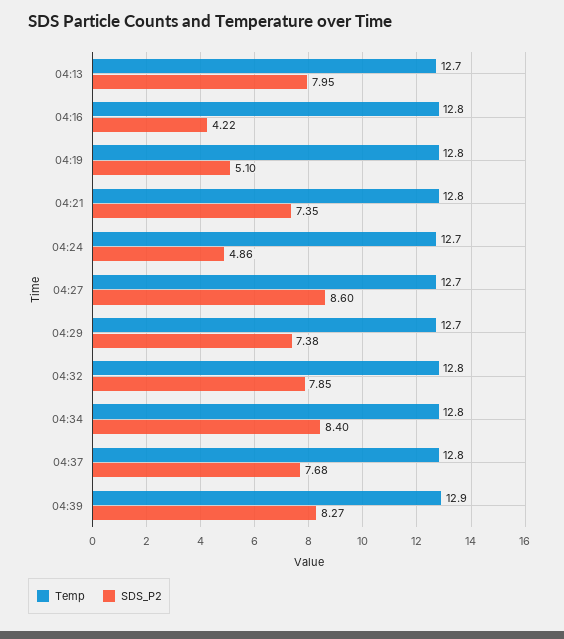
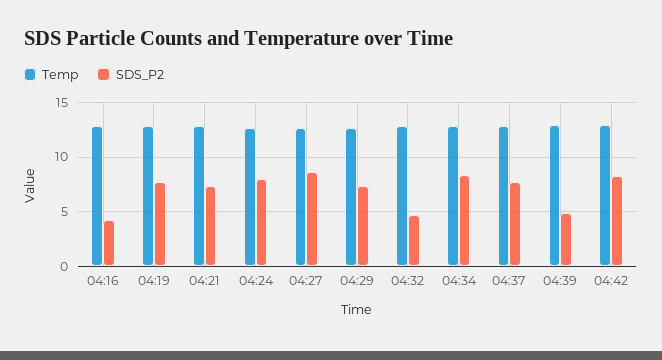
Temp, 04:13: 12.7 -> none
SDS_P2, 04:13: 7.95 -> none
SDS_P2, 04:19: 5.1 -> 8
SDS_P2, 04:24: 4.86 -> 8
SDS_P2, 04:32: 7.85 -> 5
SDS_P2, 04:39: 8.27 -> 5
Temp, 04:42: none -> 13
SDS_P2, 04:42: none -> 8

